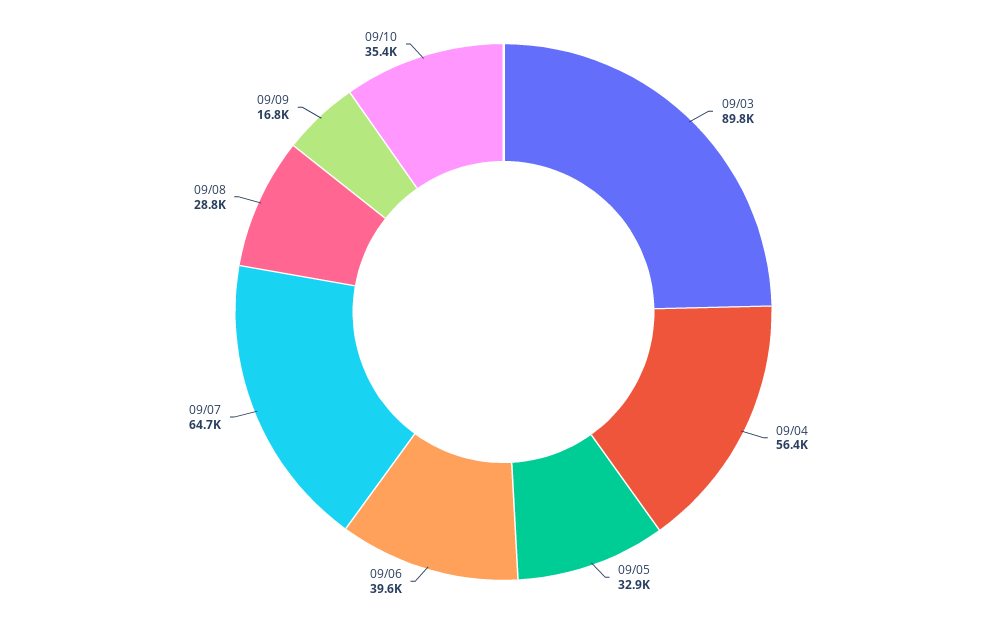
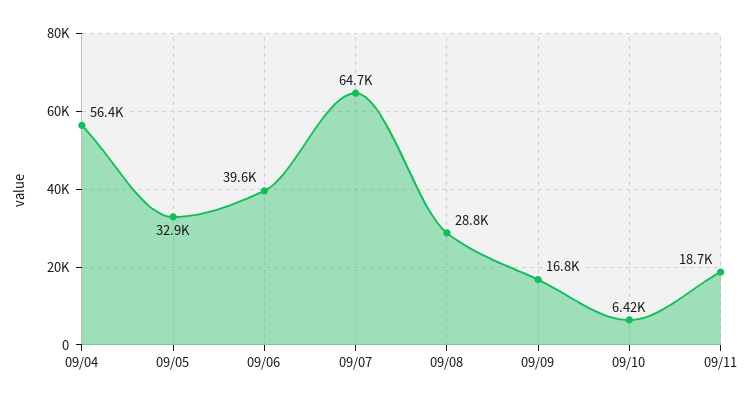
09/03: 89800 -> none
09/10: 35400 -> 6420
09/11: none -> 18700

